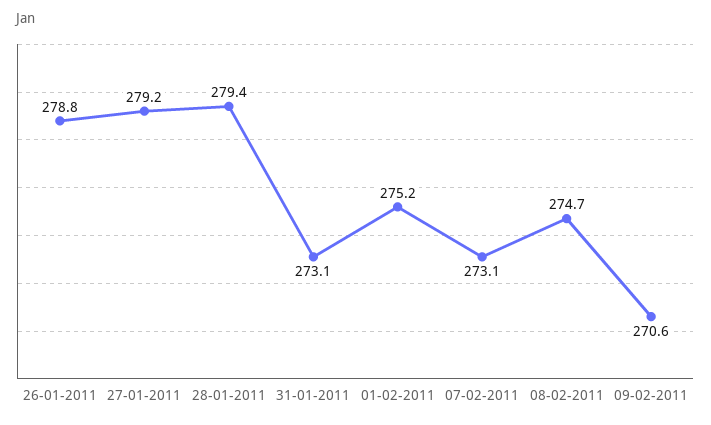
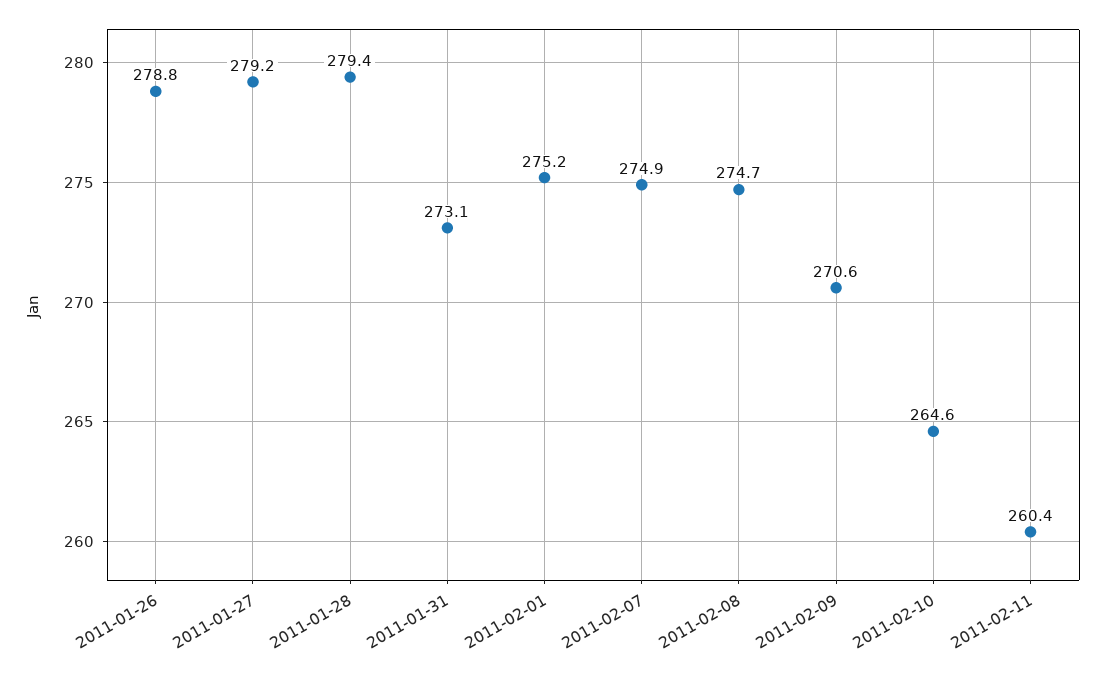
07-02-2011: 273.1 -> 274.9
2011-02-10: none -> 264.6
2011-02-11: none -> 260.4

